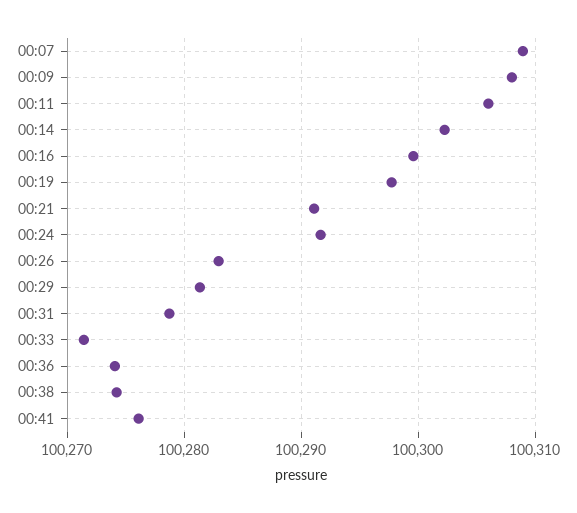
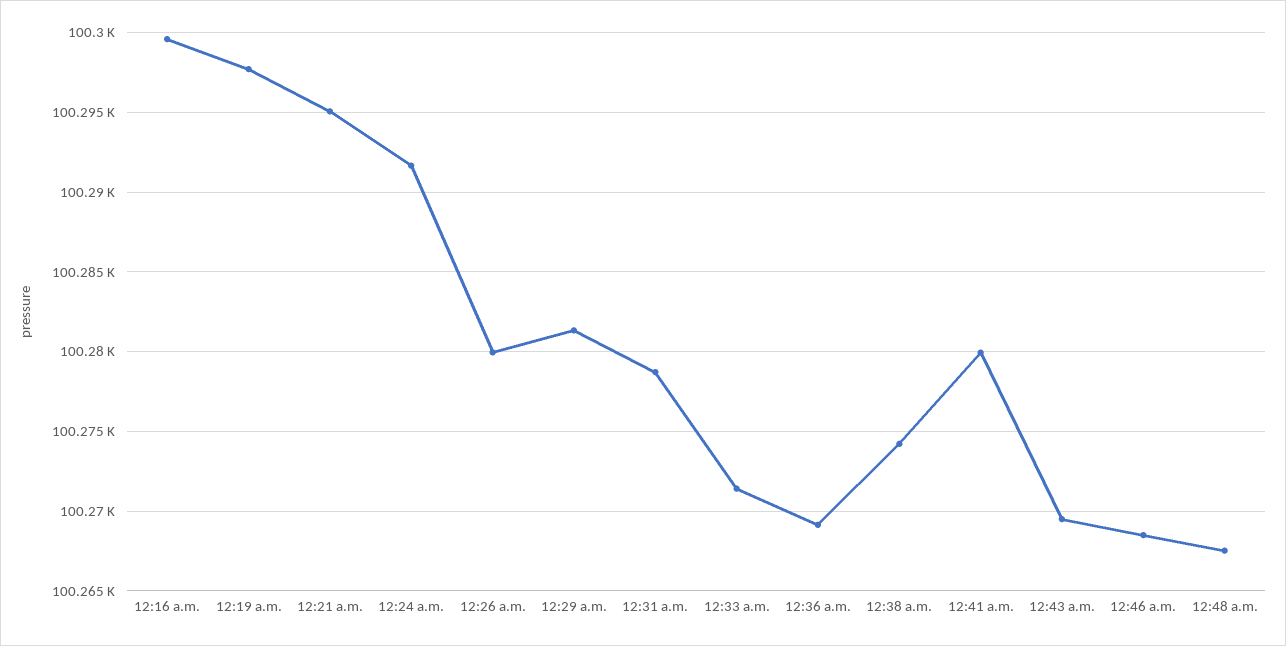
00:07: 100309 -> none
00:09: 100308 -> none
00:11: 100306 -> none
00:14: 100302 -> none
00:21: 100291 -> 100295
00:26: 100283 -> 100280
00:36: 100274 -> 100269
00:41: 100276 -> 100280
12:43 a.m.: none -> 100269.5
12:46 a.m.: none -> 100268.5
12:48 a.m.: none -> 100267.5

